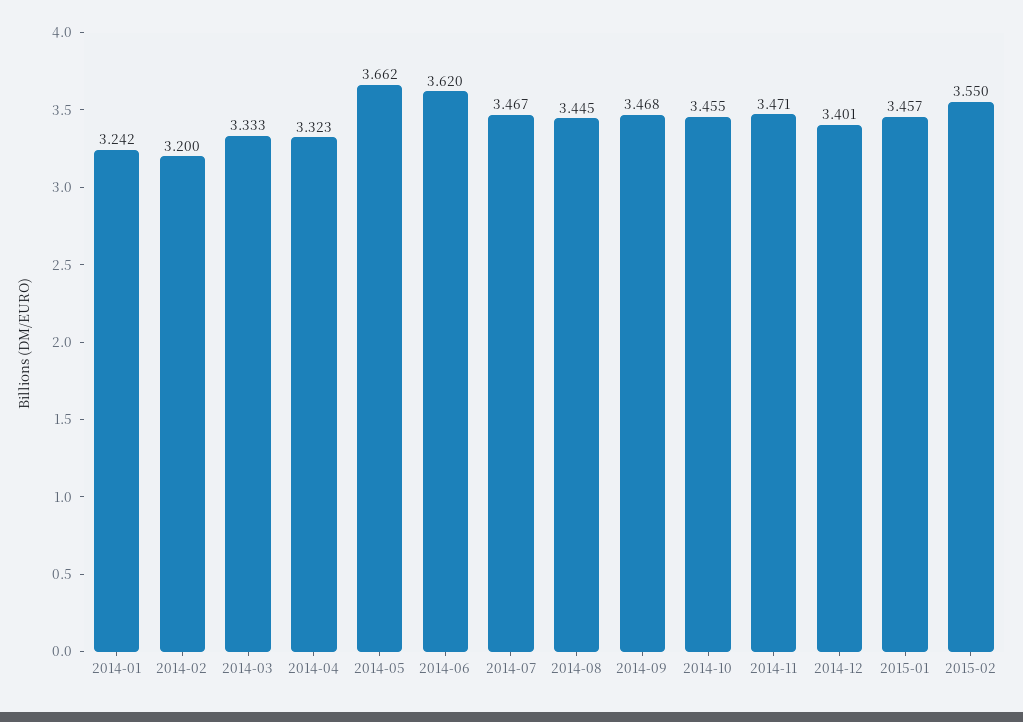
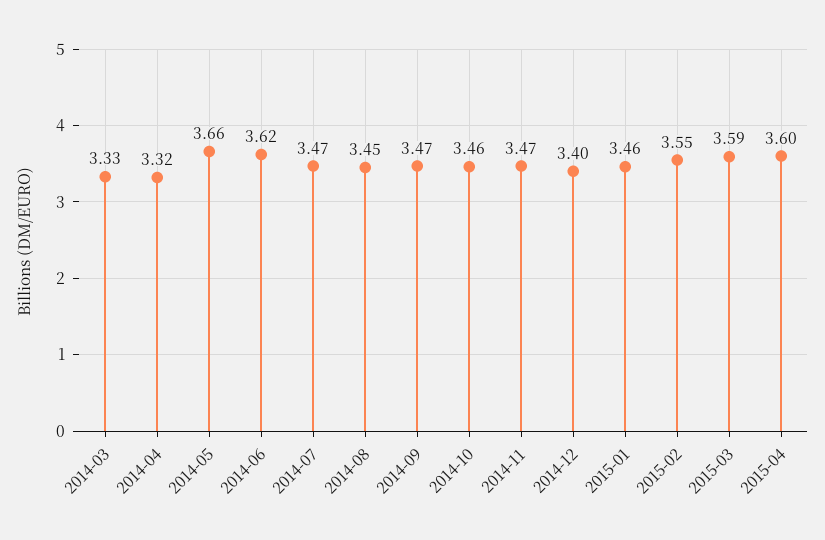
2014-01: 3.242 -> none
2014-02: 3.2 -> none
2015-03: none -> 3.59
2015-04: none -> 3.6

